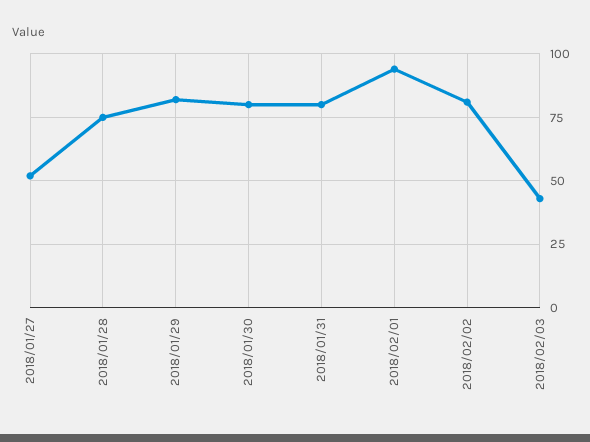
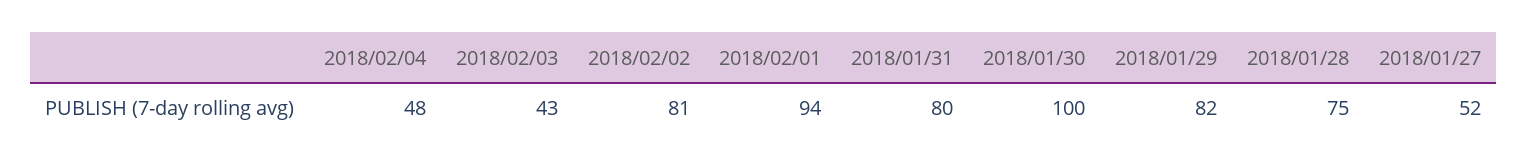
2018/01/30: 80 -> 100
2018/02/04: none -> 48

